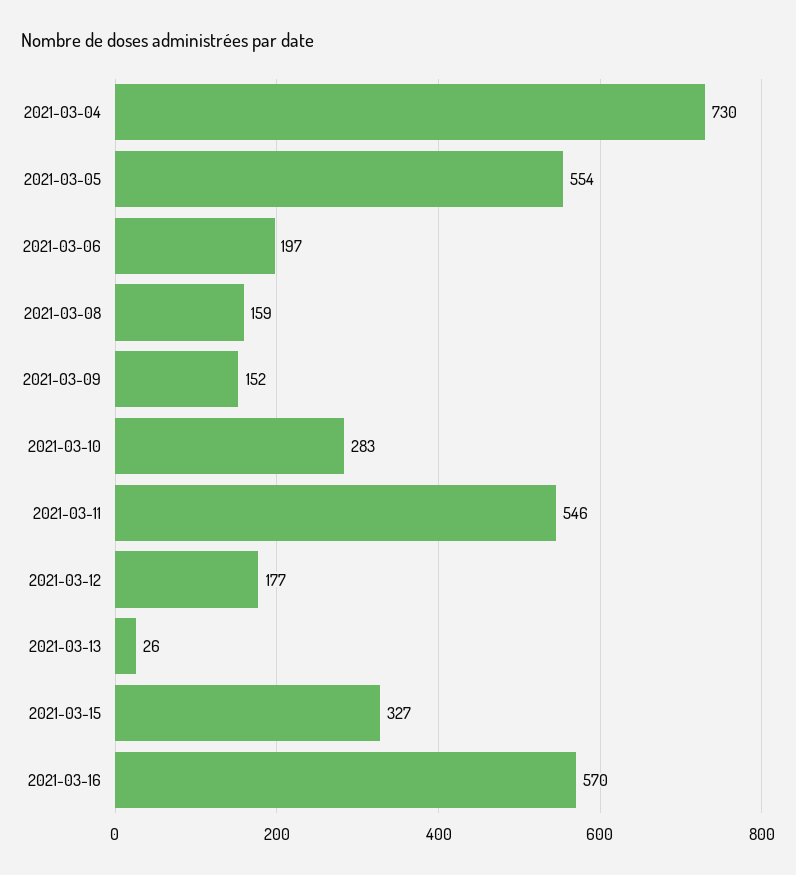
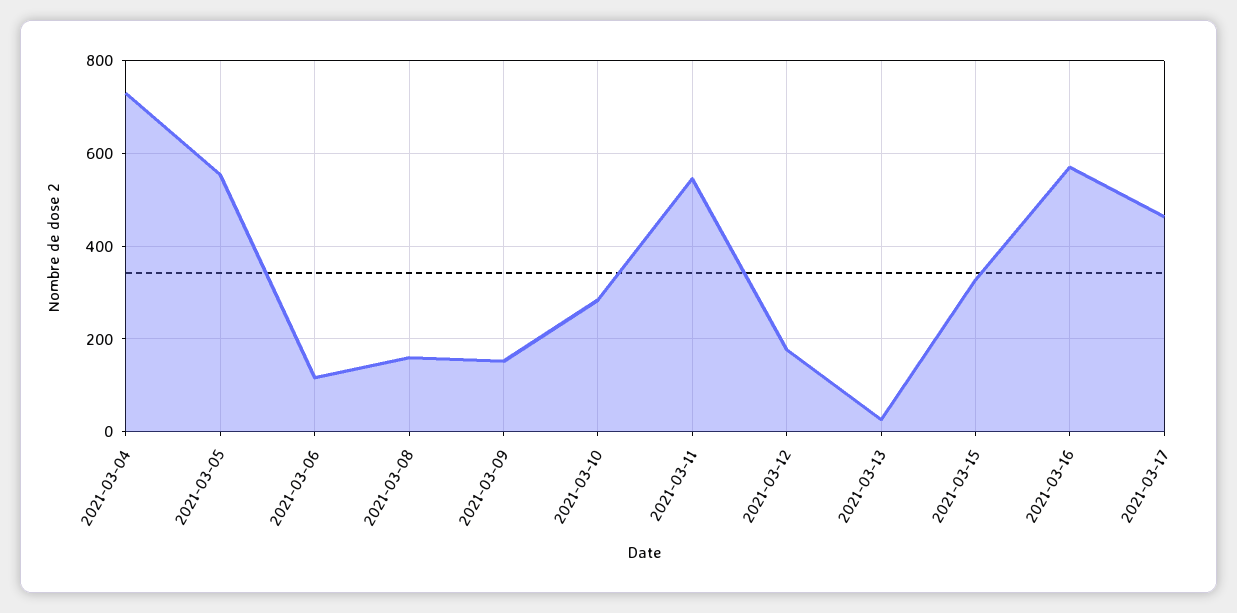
2021-03-06: 197 -> 120
2021-03-17: none -> 460

